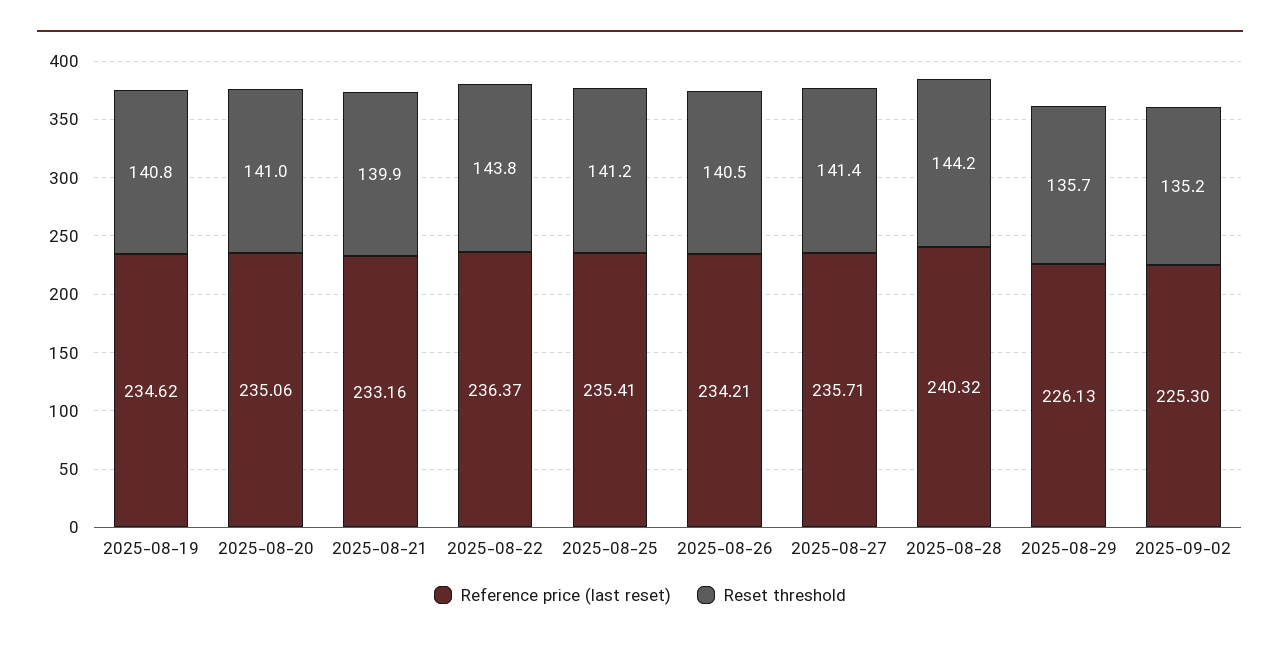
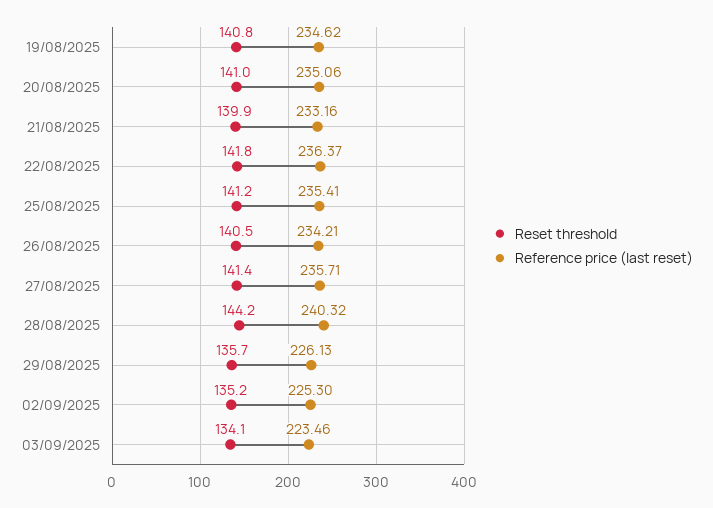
Reset threshold, 2025-08-22: 143.8 -> 141.8
Reset threshold, 03/09/2025: none -> 134.1
Reference price (last reset), 03/09/2025: none -> 223.46

